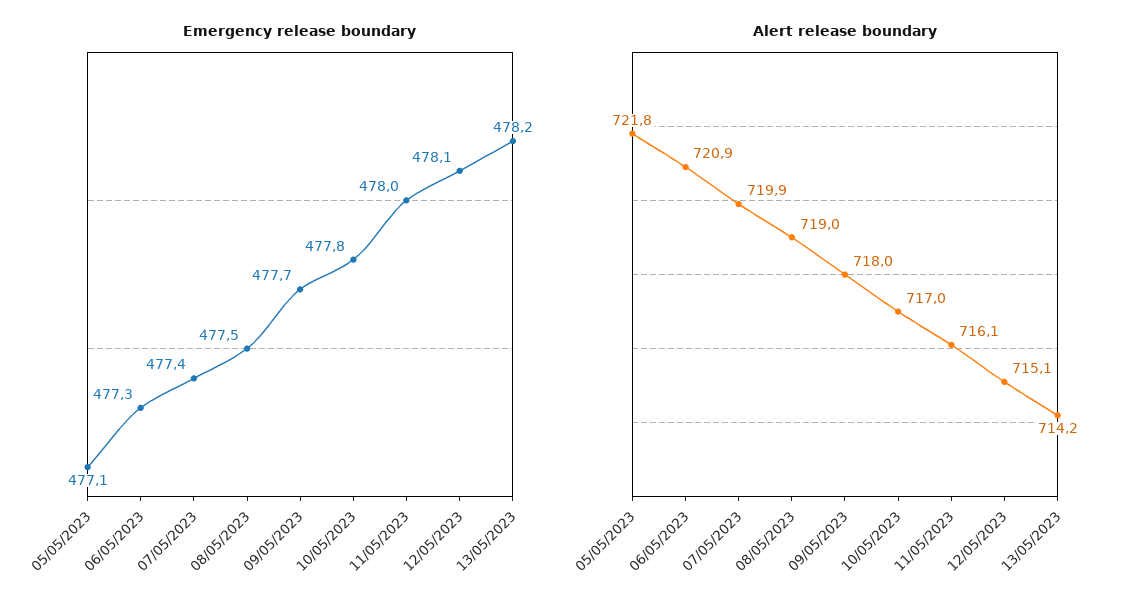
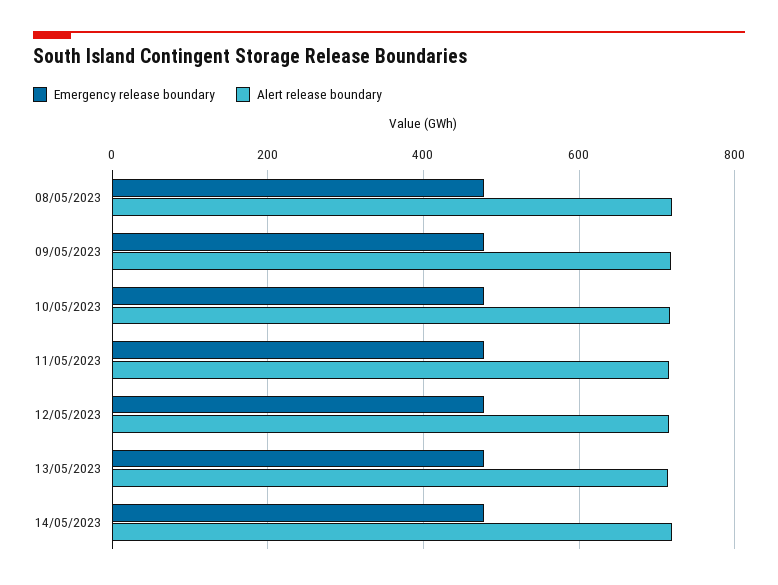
Emergency release boundary, 05/05/2023: 477.1 -> none
Emergency release boundary, 06/05/2023: 477.3 -> none
Emergency release boundary, 07/05/2023: 477.4 -> none
Alert release boundary, 05/05/2023: 721.8 -> none
Alert release boundary, 06/05/2023: 720.9 -> none
Alert release boundary, 07/05/2023: 719.9 -> none
Emergency release boundary, 14/05/2023: none -> 480
Alert release boundary, 14/05/2023: none -> 720

